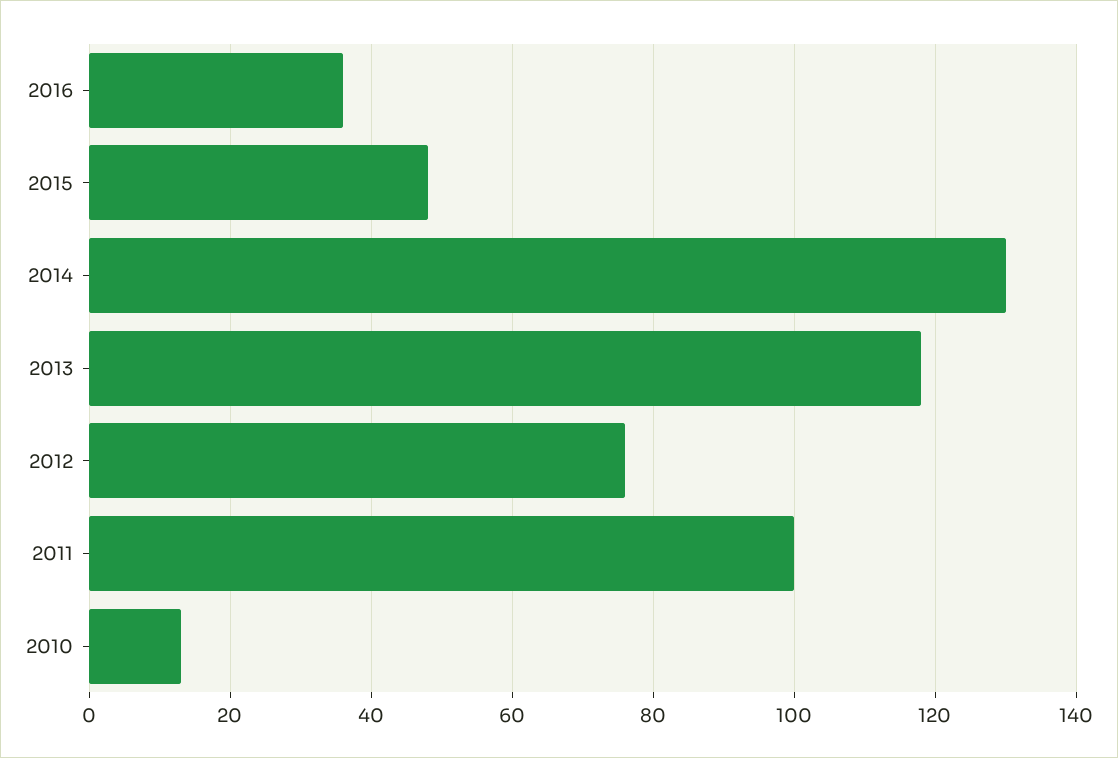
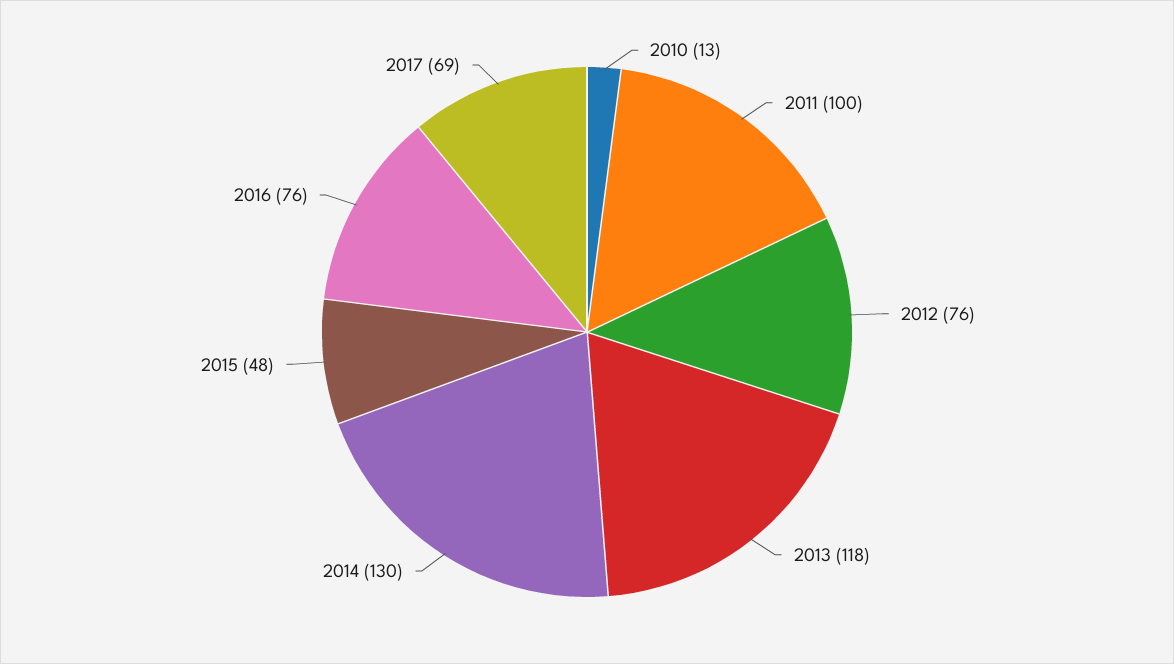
2016: 35 -> 76
2017: none -> 69

